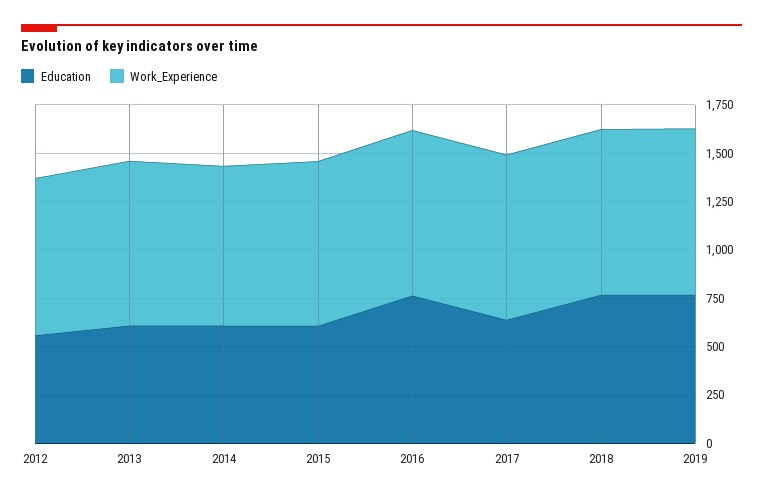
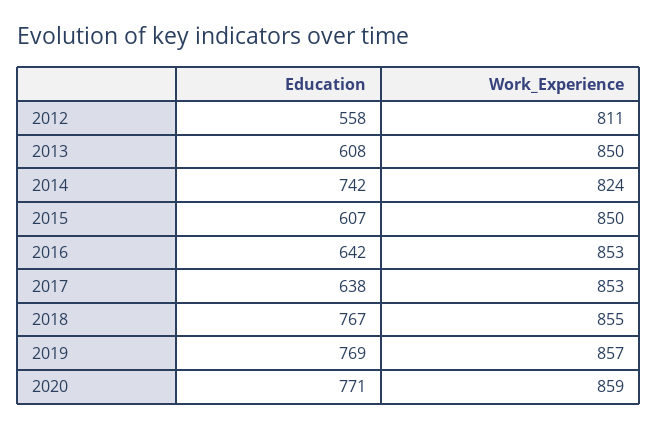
Education, 2014: 600 -> 742
Education, 2016: 750 -> 642
Education, 2020: none -> 771
Work_Experience, 2020: none -> 859

